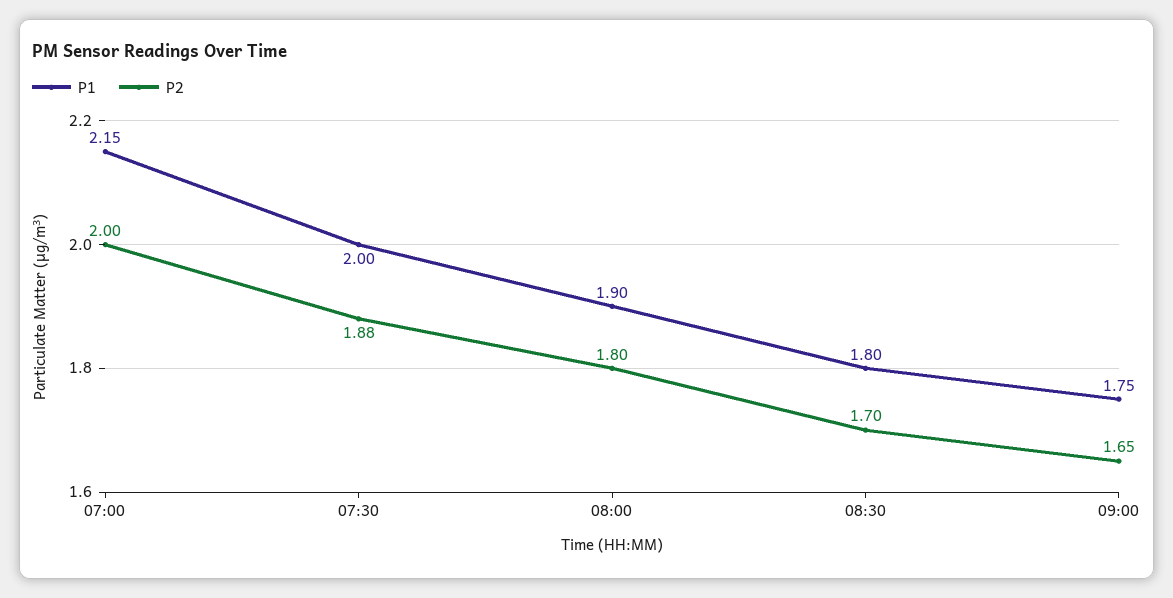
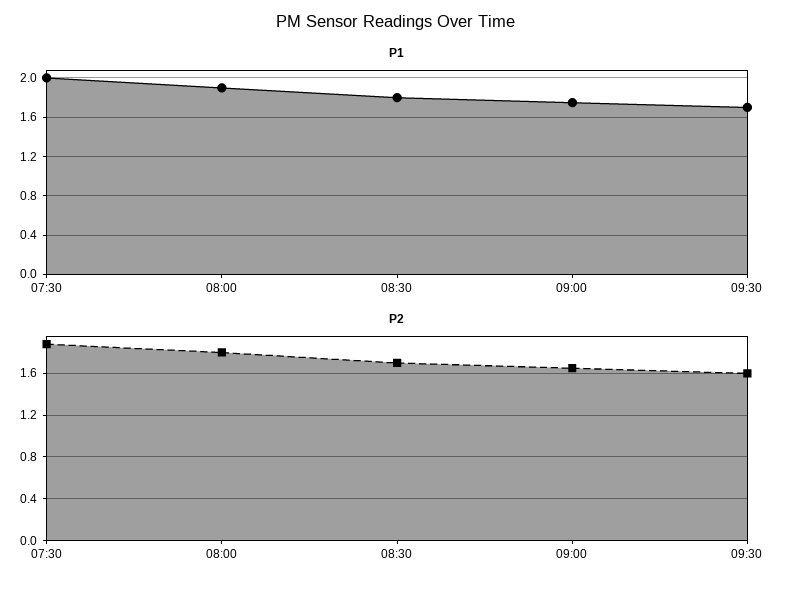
P1, 07:00: 2.15 -> none
P2, 07:00: 2 -> none
P1, 09:30: none -> 1.7
P2, 09:30: none -> 1.6

